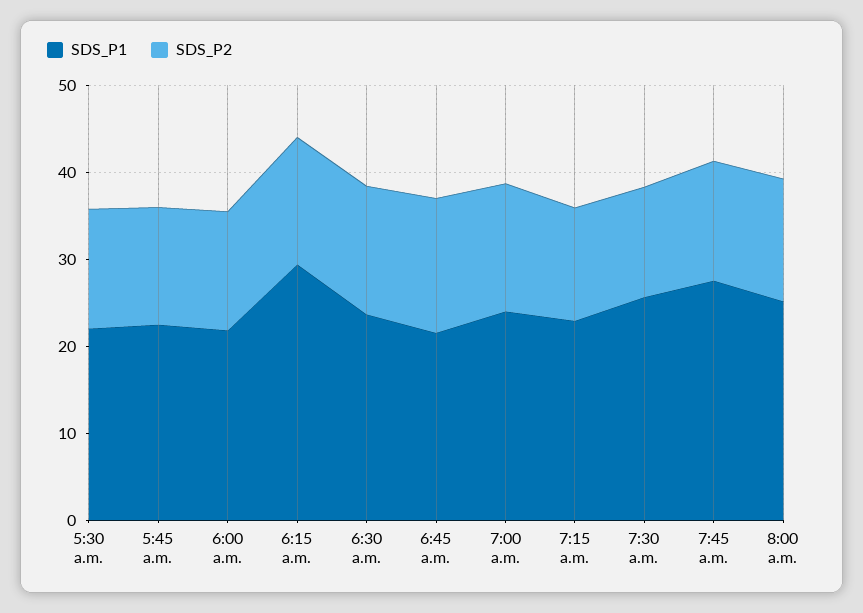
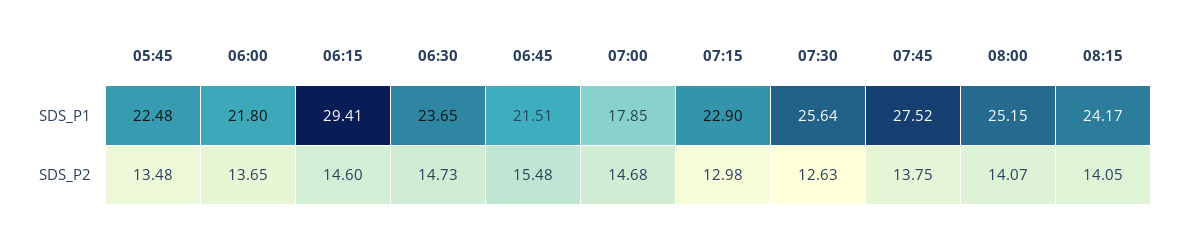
SDS_P1, 5:30 a.m.: 22 -> none
SDS_P2, 5:30 a.m.: 14 -> none
SDS_P1, 7:00 a.m.: 24 -> 17.85
SDS_P1, 08:15: none -> 24.17
SDS_P2, 08:15: none -> 14.05

